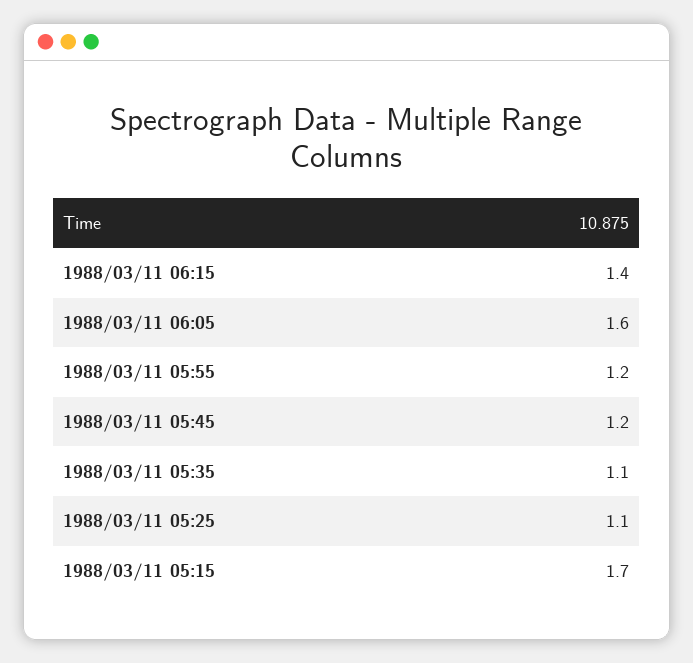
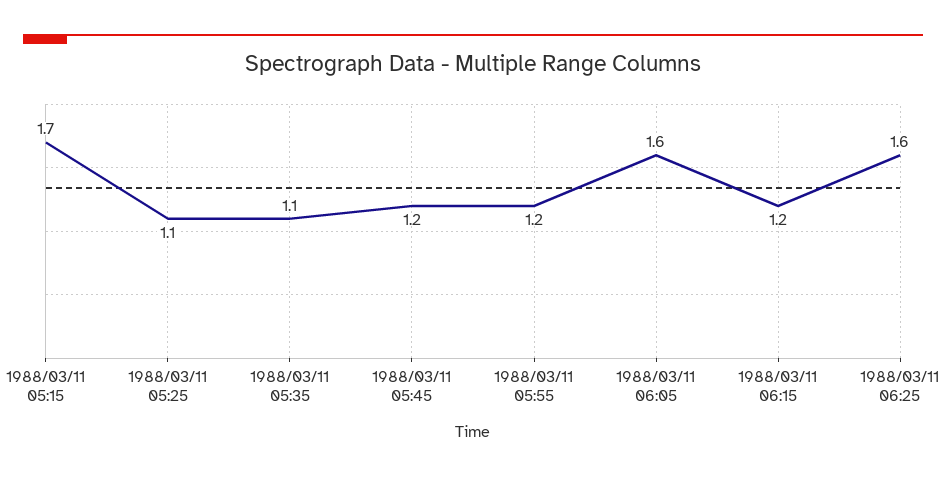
1988/03/11 06:15: 1.4 -> 1.2
1988/03/11 06:25: none -> 1.6

